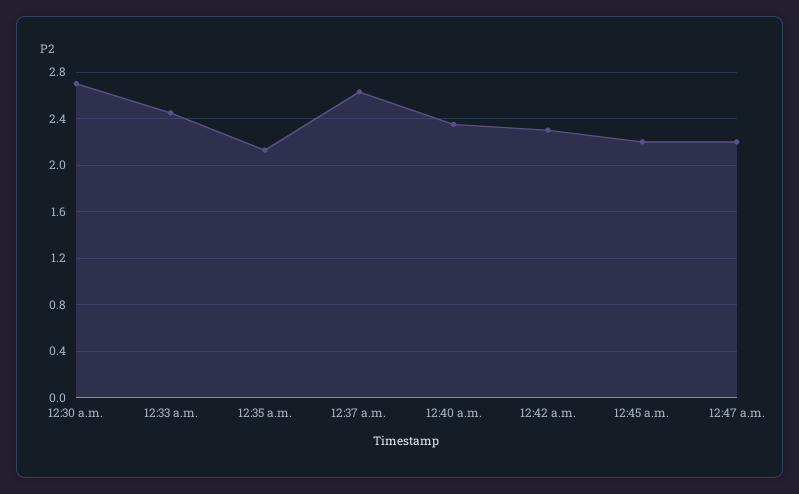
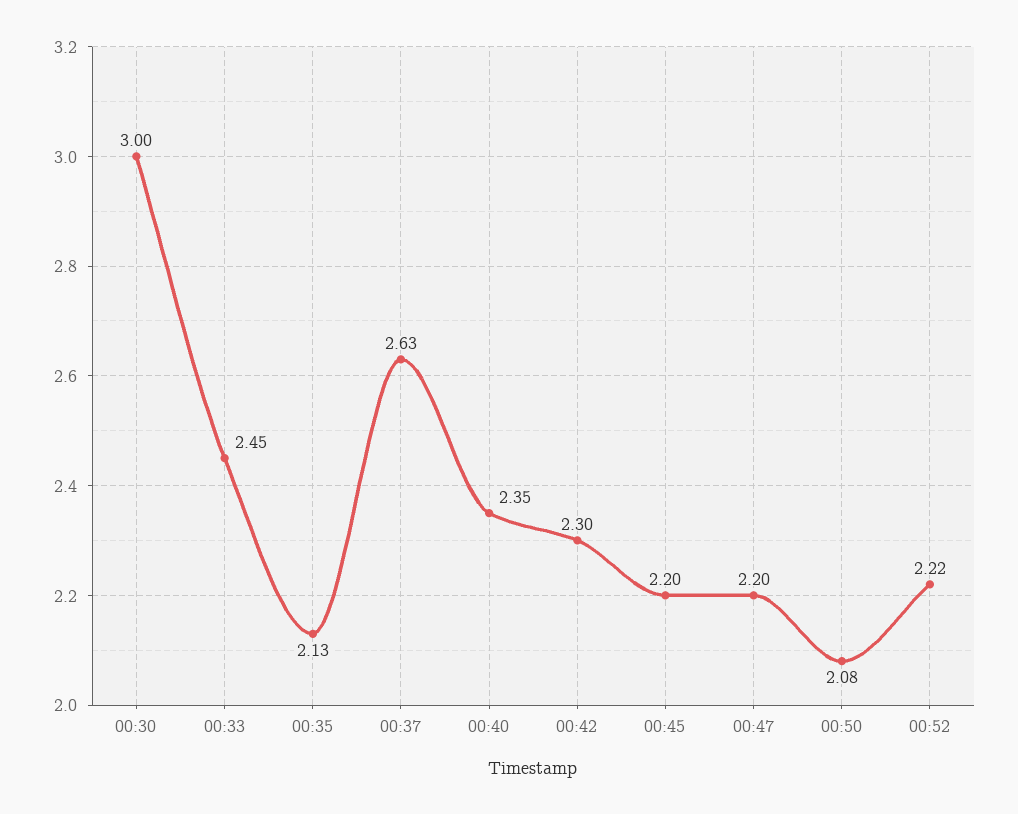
12:30 a.m.: 2.7 -> 3
00:50: none -> 2.08
00:52: none -> 2.22

